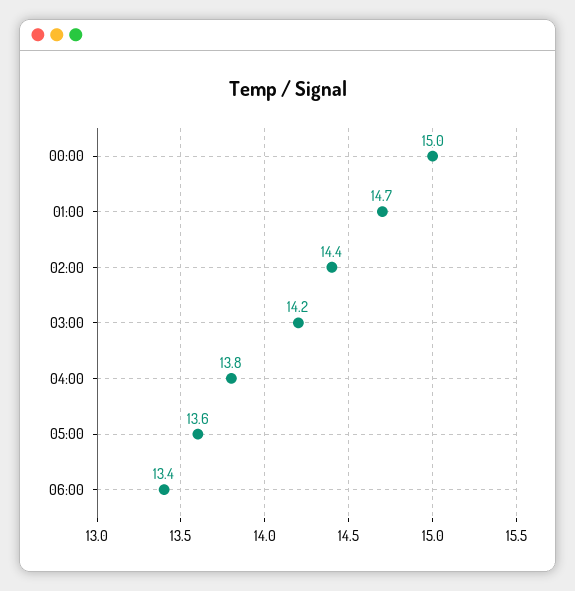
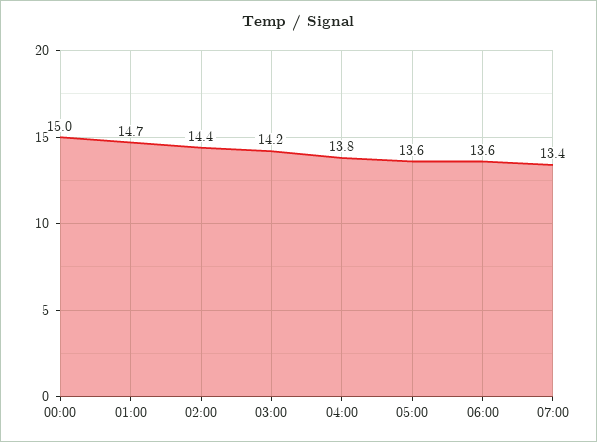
06:00: 13.4 -> 13.6
07:00: none -> 13.4

